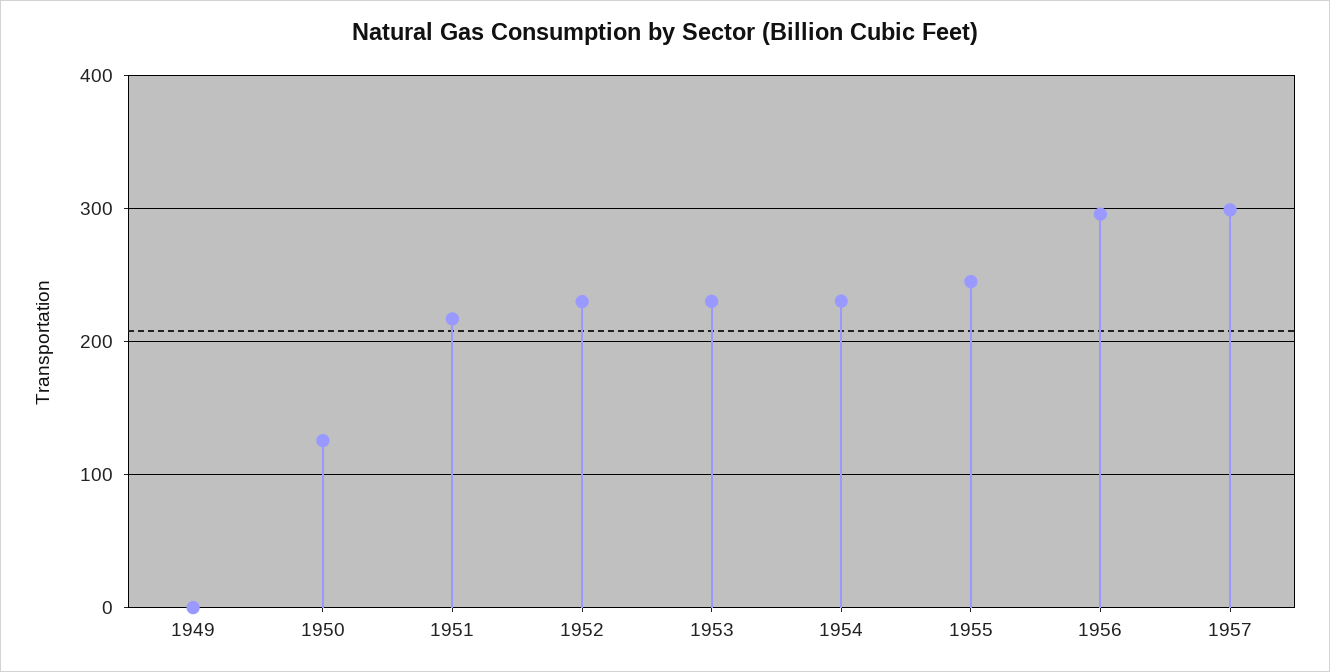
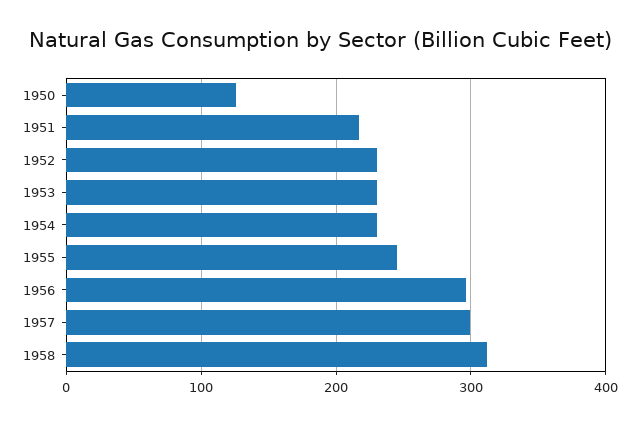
1949: 0 -> none
1958: none -> 310

